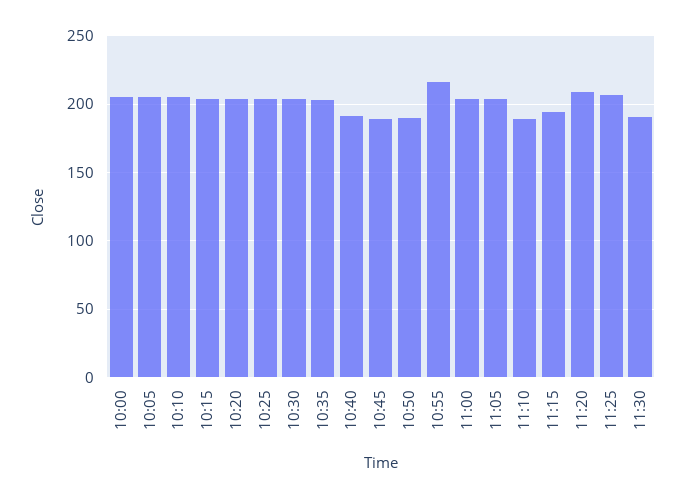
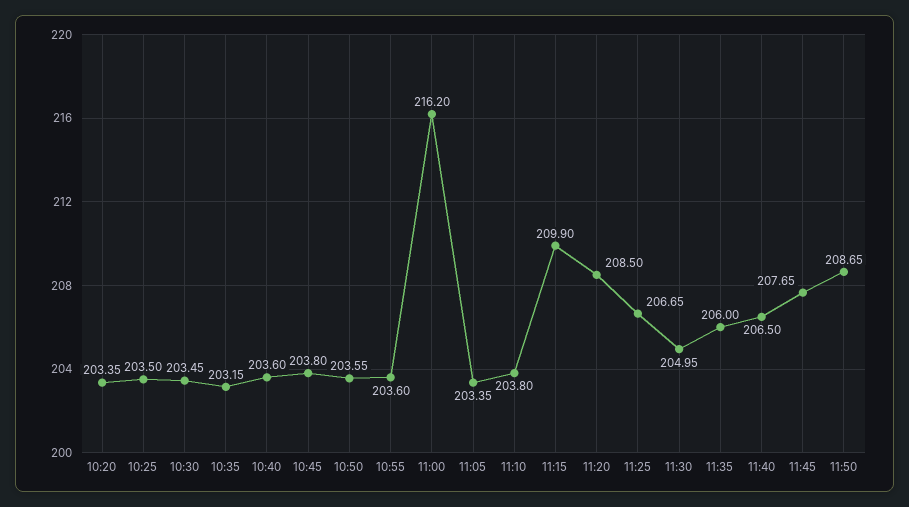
10:00: 205 -> none
10:05: 205 -> none
10:10: 205 -> none
10:15: 205 -> none
10:40: 190 -> 203.6
10:45: 190 -> 203.8
10:50: 190 -> 203.55
10:55: 215 -> 203.6
11:00: 205 -> 216.2
11:10: 190 -> 203.8
11:15: 195 -> 209.9
11:30: 190 -> 204.95
11:35: none -> 206
11:40: none -> 206.5
11:45: none -> 207.65
11:50: none -> 208.65

